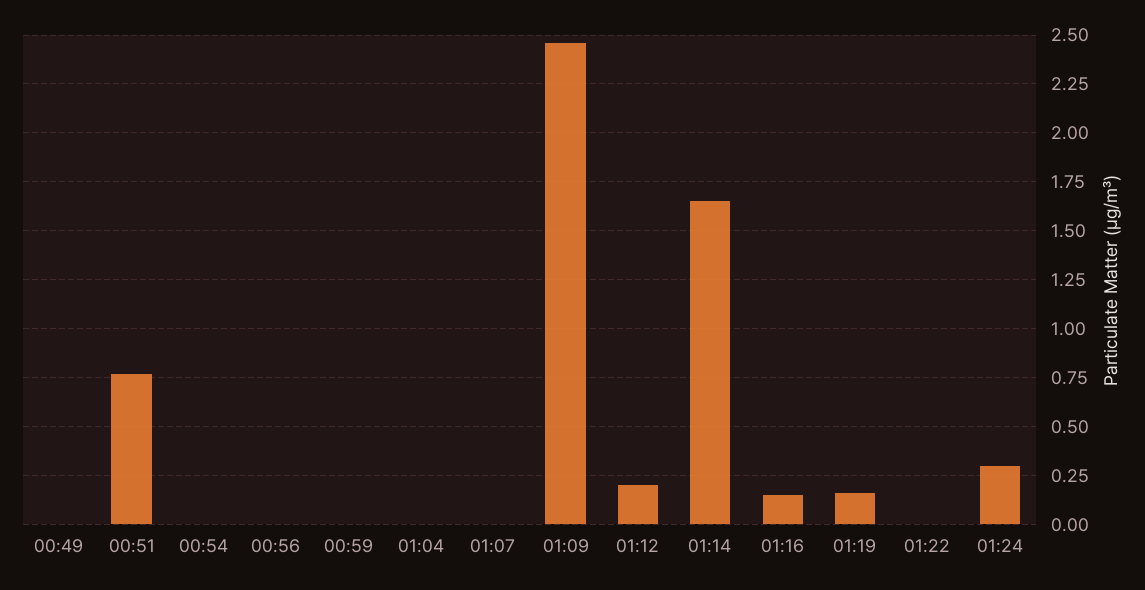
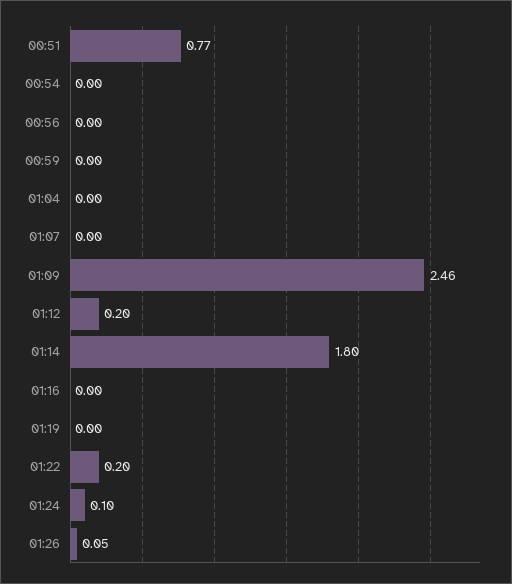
00:49: 0 -> none
01:14: 1.65 -> 1.8
01:16: 0.15 -> 0
01:19: 0.15 -> 0
01:22: 0 -> 0.2
01:24: 0.3 -> 0.1
01:26: none -> 0.05

